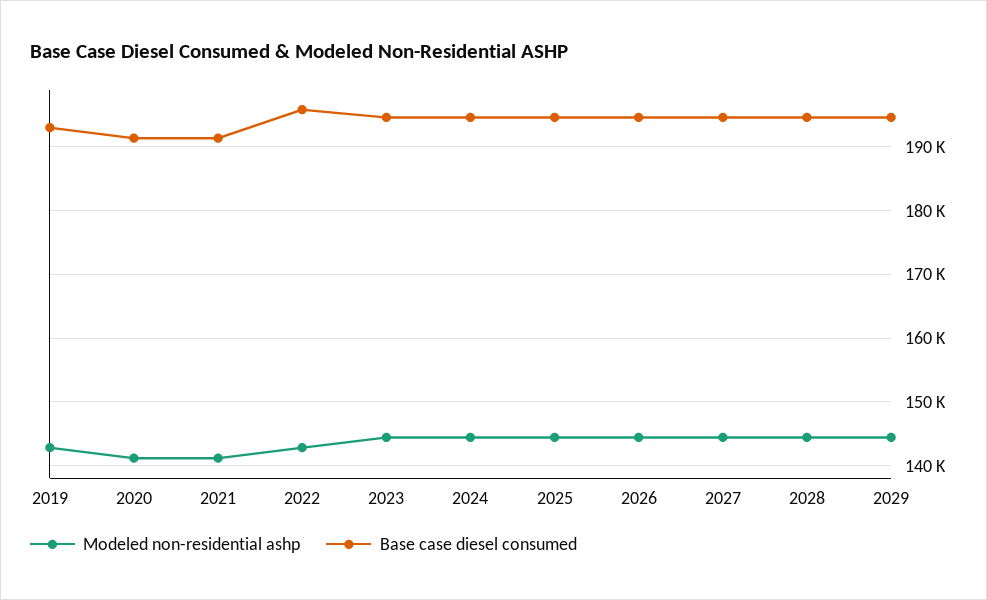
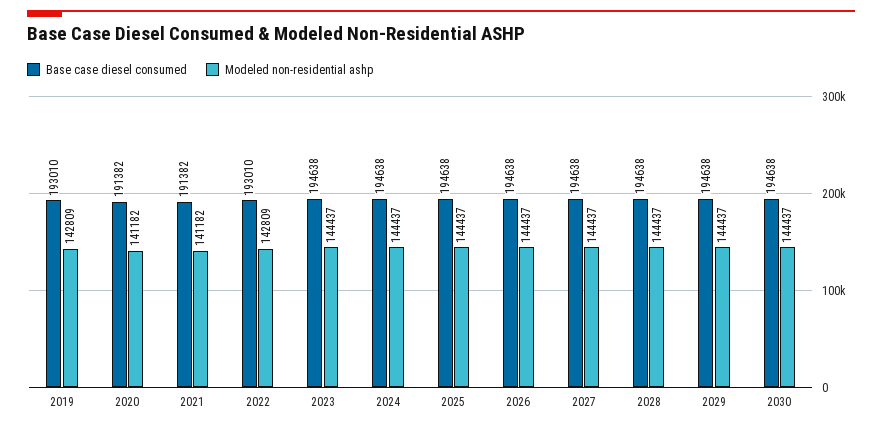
Base case diesel consumed, 2022: 196000 -> 193010
Base case diesel consumed, 2030: none -> 194638
Modeled non-residential ashp, 2030: none -> 144437

